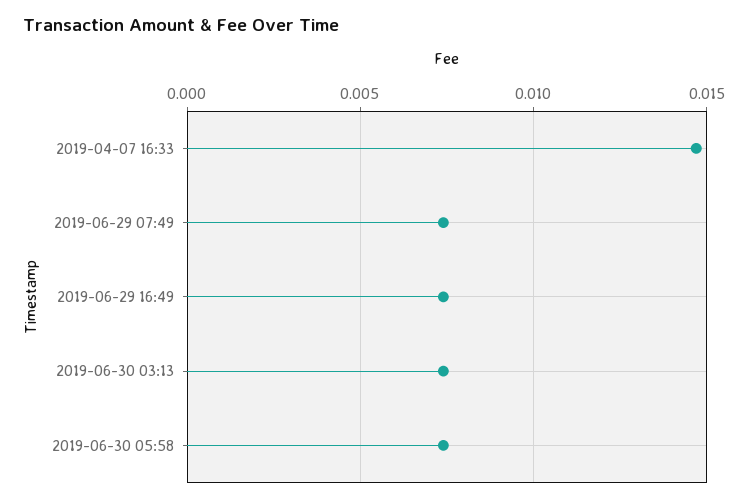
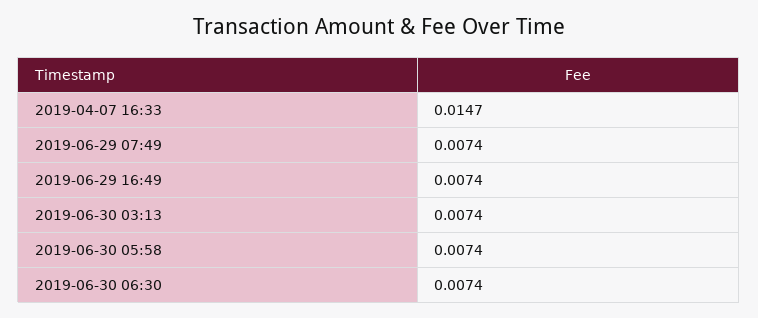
2019-06-30 06:30: none -> 0.0074

